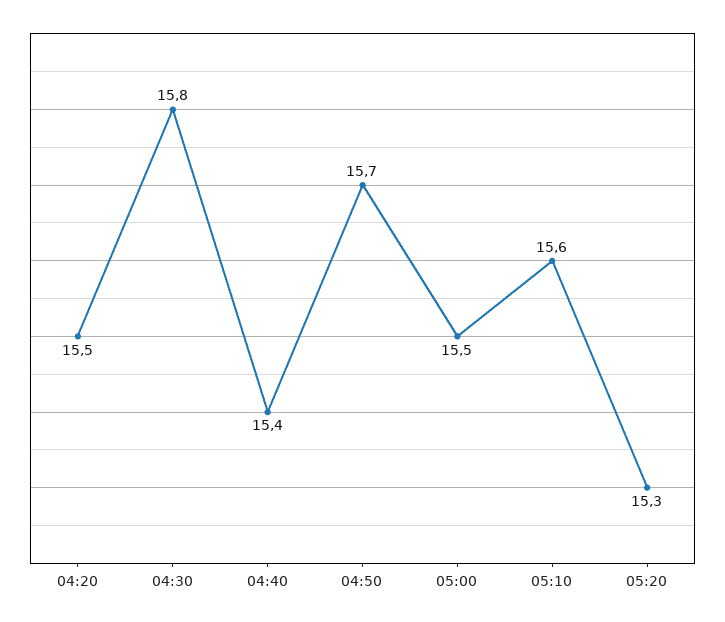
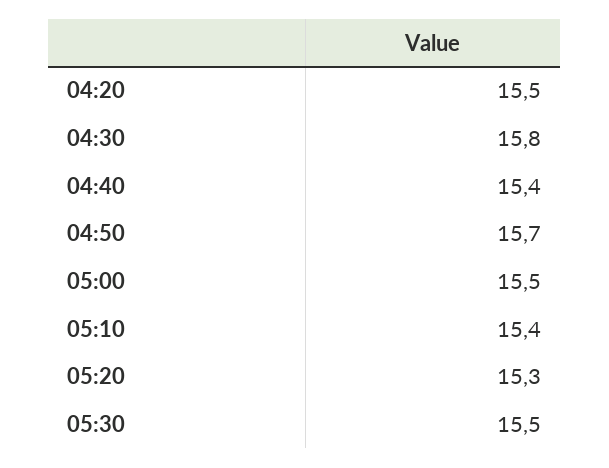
05:10: 15.6 -> 15.4
05:30: none -> 15.5

